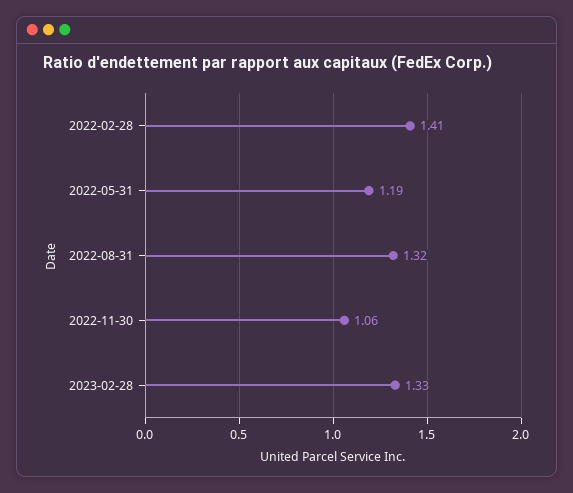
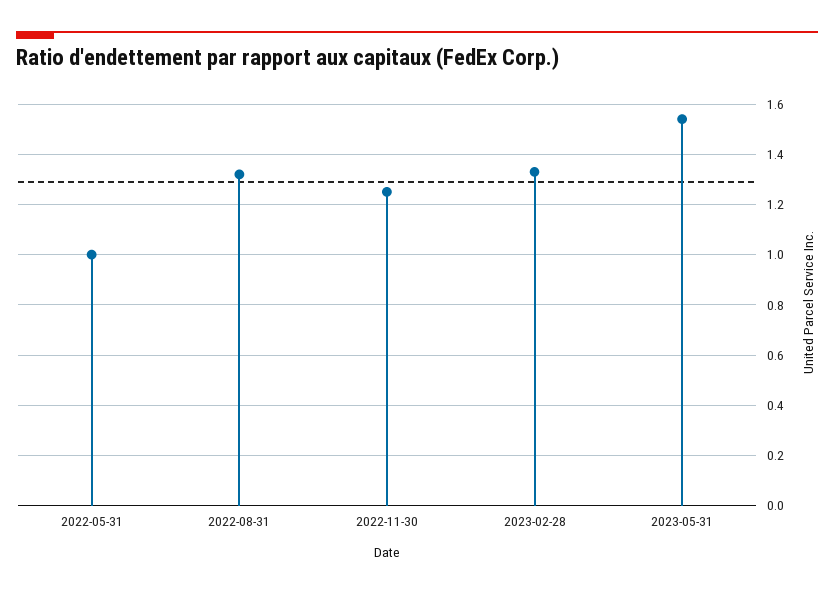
2022-02-28: 1.41 -> none
2022-05-31: 1.19 -> 1
2022-11-30: 1.06 -> 1.25
2023-05-31: none -> 1.55

